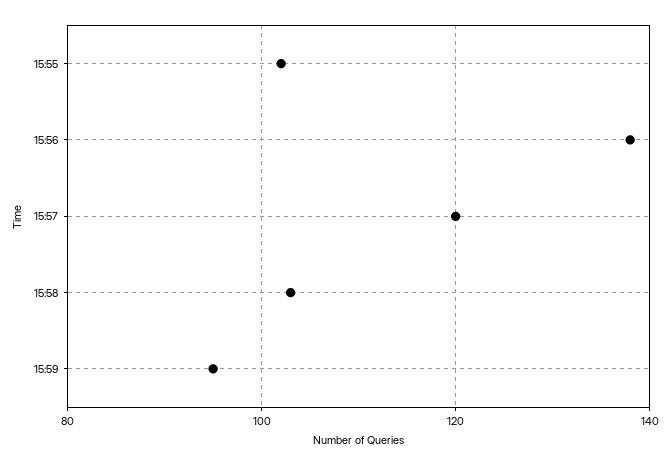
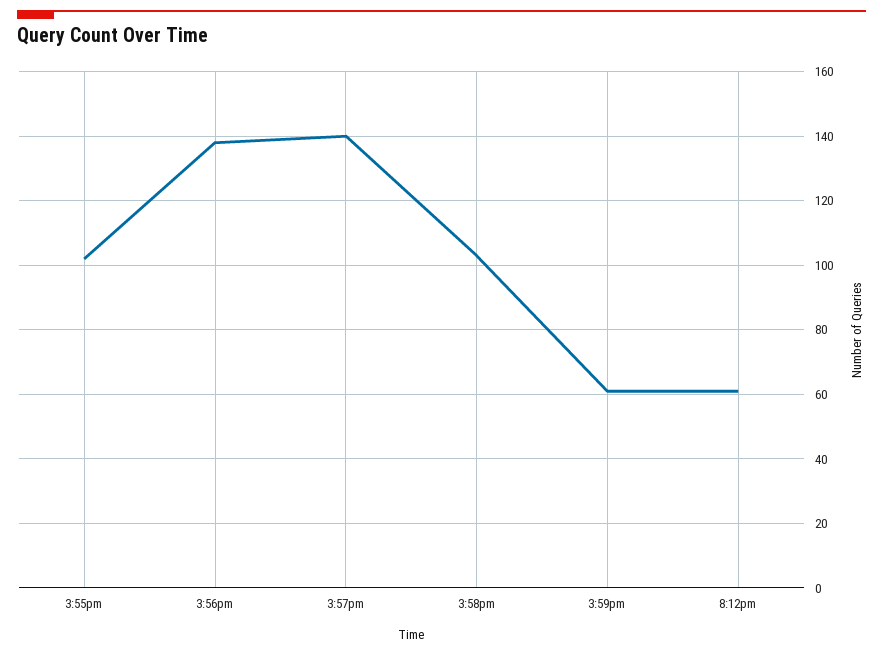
15:57: 120 -> 140
15:59: 95 -> 60
8:12pm: none -> 60

